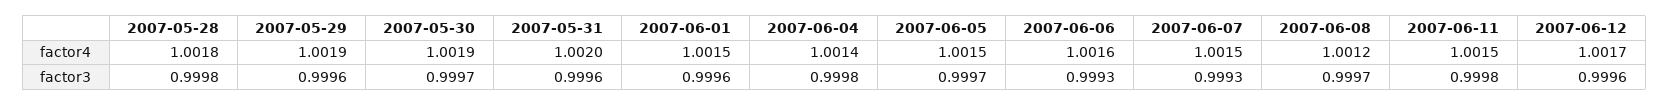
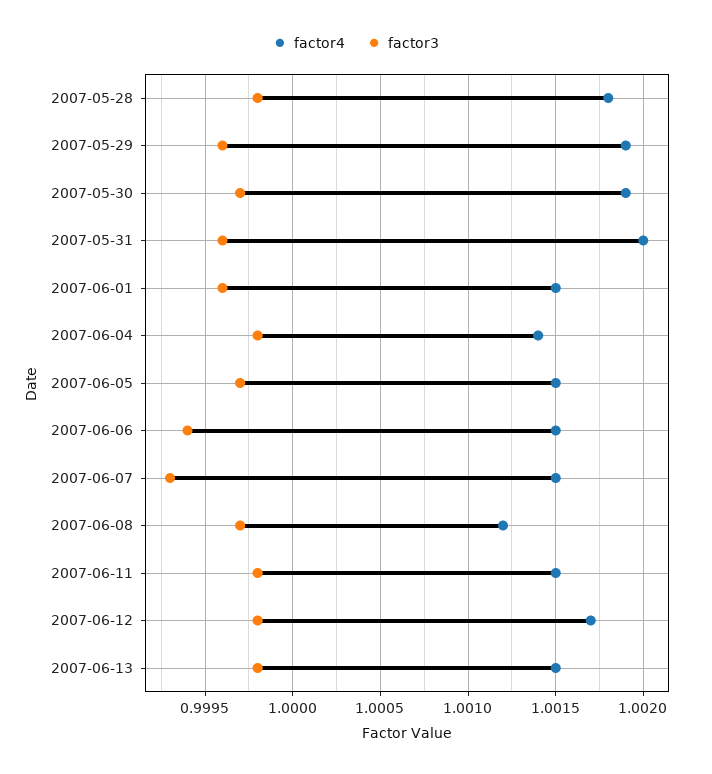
factor4, 2007-06-06: 1.0016 -> 1.0015
factor3, 2007-06-06: 0.9993 -> 0.9994
factor3, 2007-06-12: 0.9996 -> 0.9998
factor4, 2007-06-13: none -> 1.0015
factor3, 2007-06-13: none -> 0.9998

